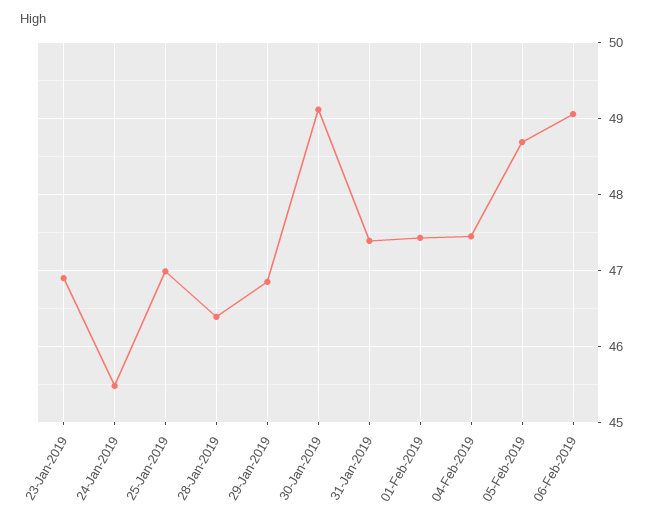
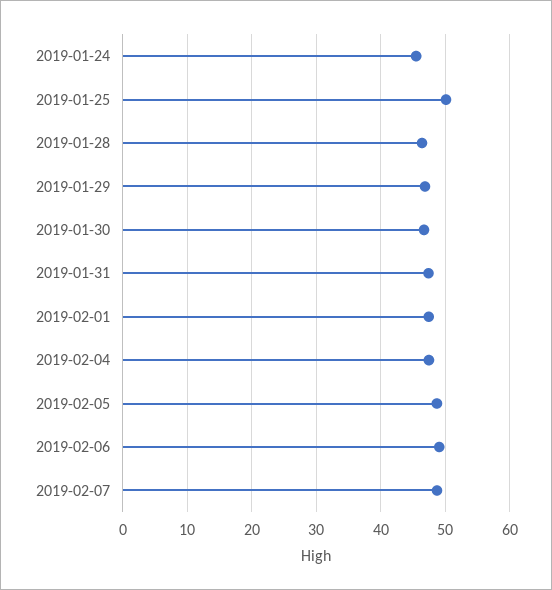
23-Jan-2019: 46.9 -> none
25-Jan-2019: 47 -> 50
30-Jan-2019: 49.1 -> 47
2019-02-07: none -> 49

